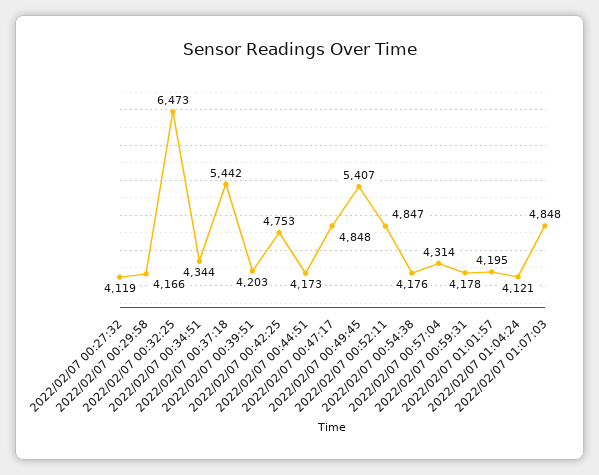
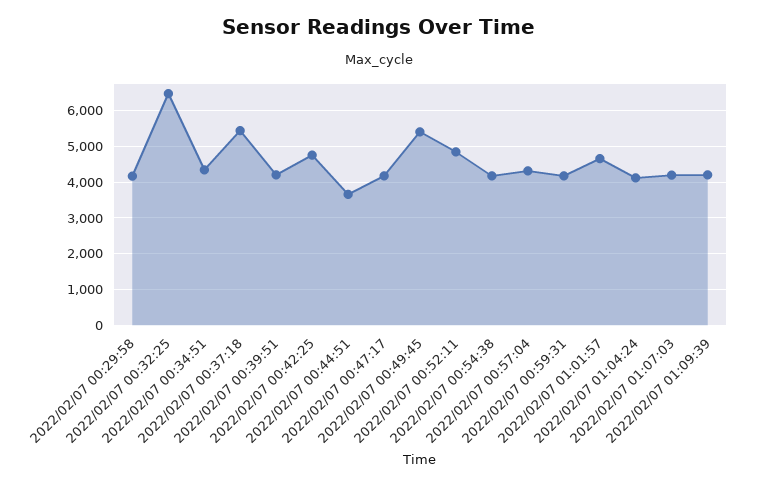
2022/02/07 00:27:32: 4119 -> none
2022/02/07 00:44:51: 4173 -> 3600
2022/02/07 00:47:17: 4848 -> 4200
2022/02/07 01:01:57: 4195 -> 4600
2022/02/07 01:07:03: 4848 -> 4200
2022/02/07 01:09:39: none -> 4200

